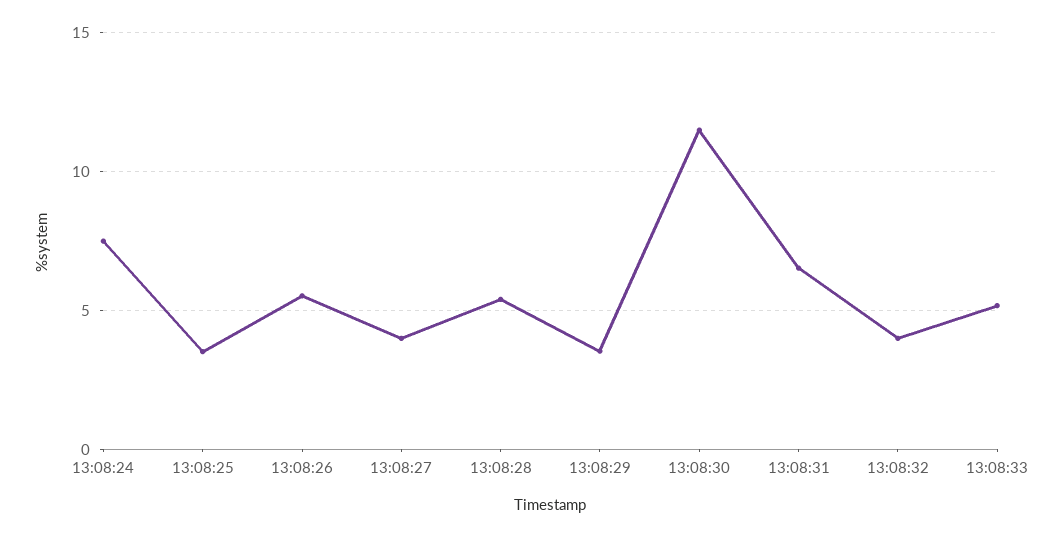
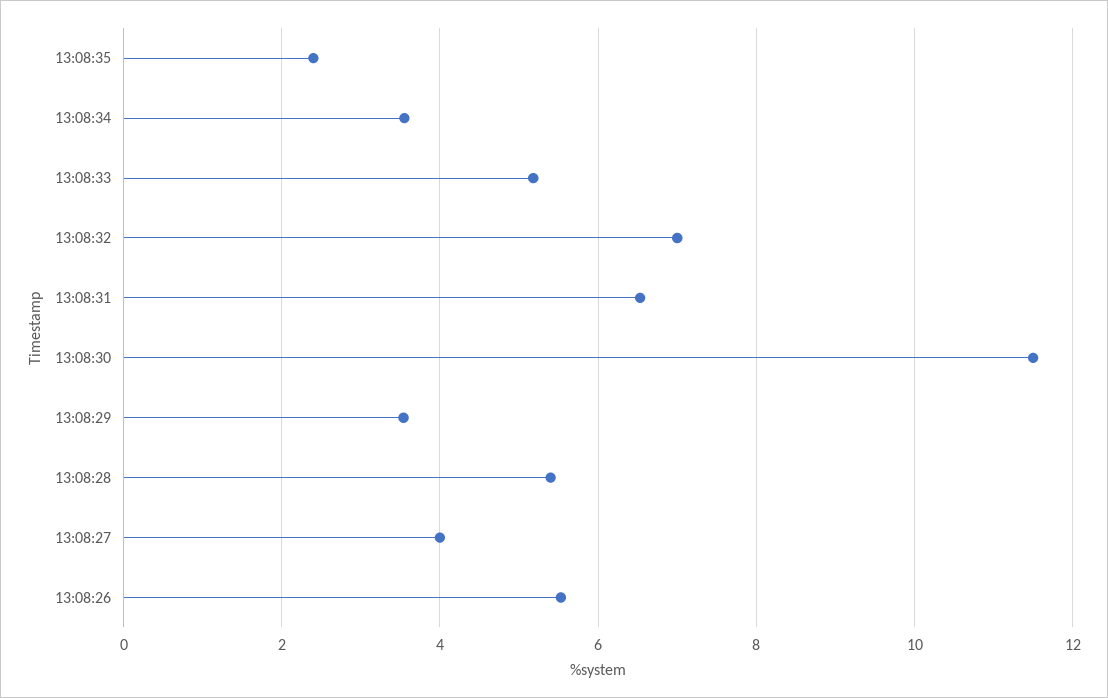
13:08:24: 7.5 -> none
13:08:25: 3.5 -> none
13:08:32: 4 -> 7
13:08:35: none -> 2.4
13:08:34: none -> 3.6

